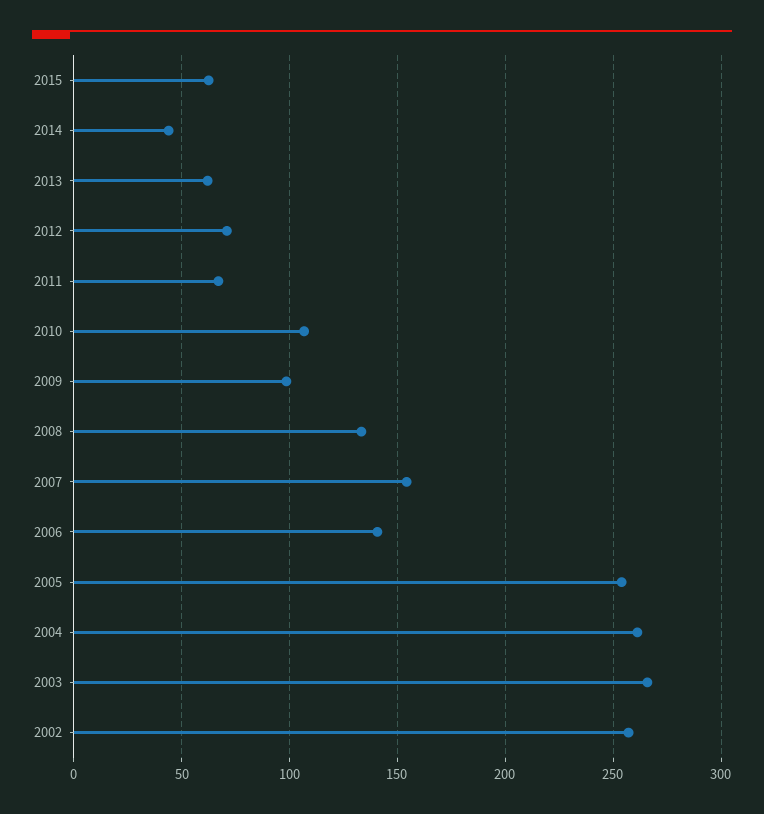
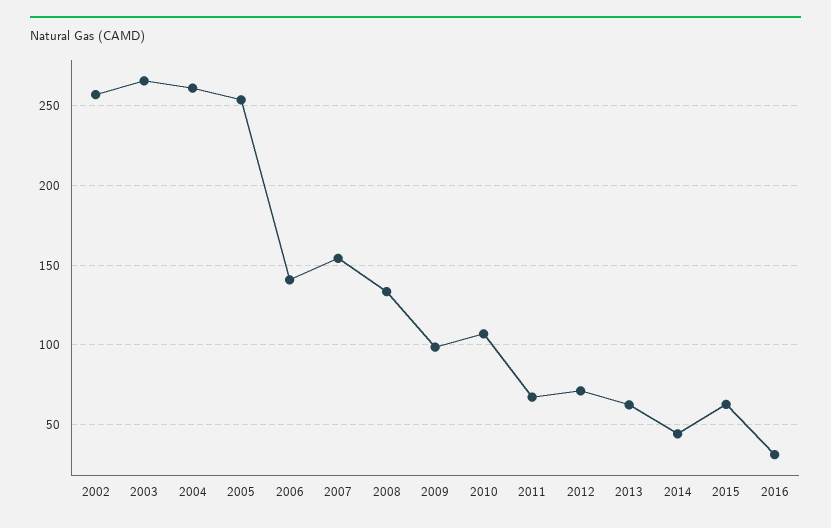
2016: none -> 30

